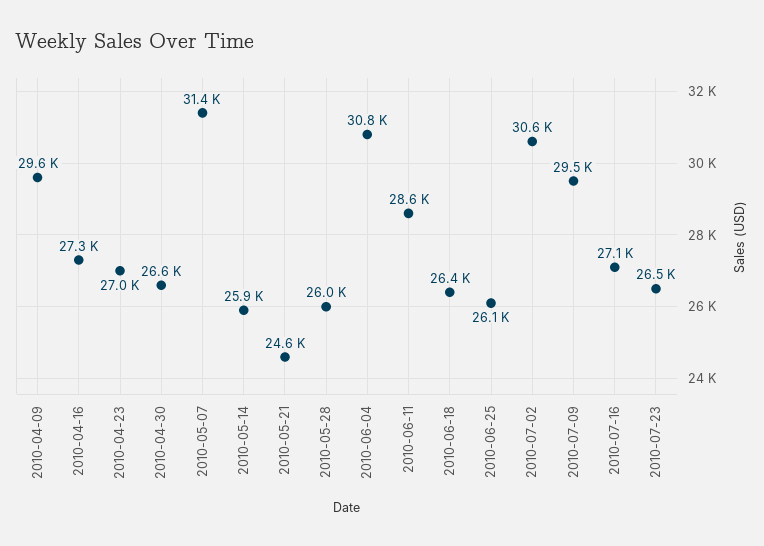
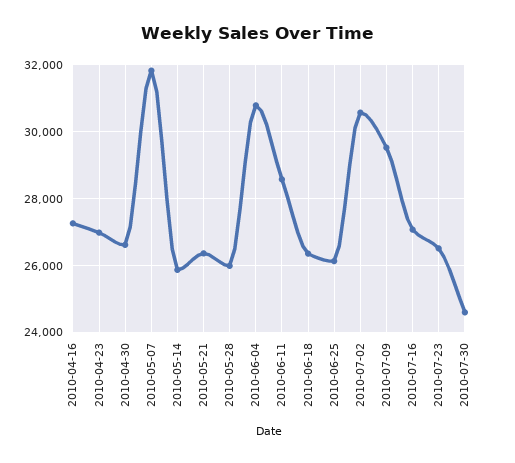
2010-04-09: 29600 -> none
2010-05-07: 31400 -> 31800
2010-05-21: 24600 -> 26400
2010-07-30: none -> 24600

